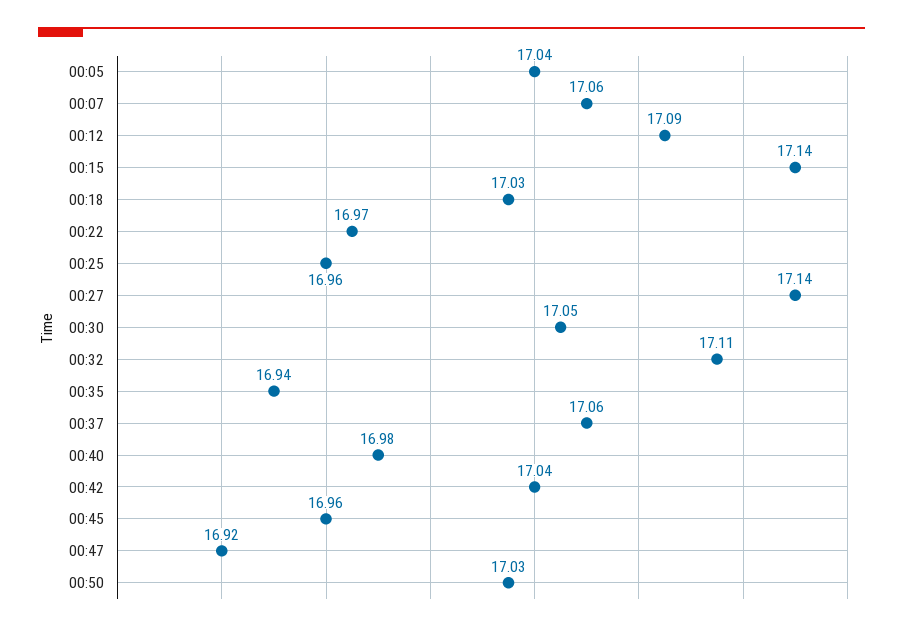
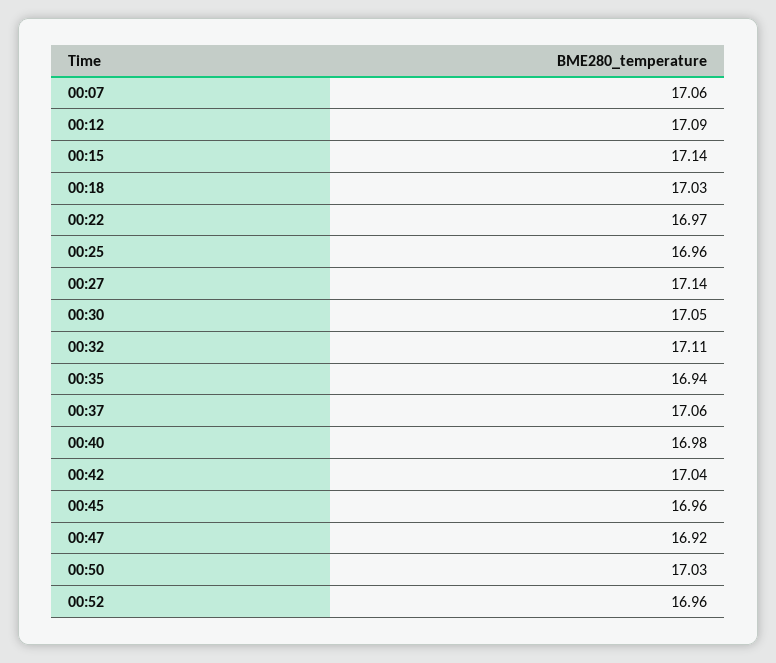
00:05: 17.04 -> none
00:52: none -> 16.96

